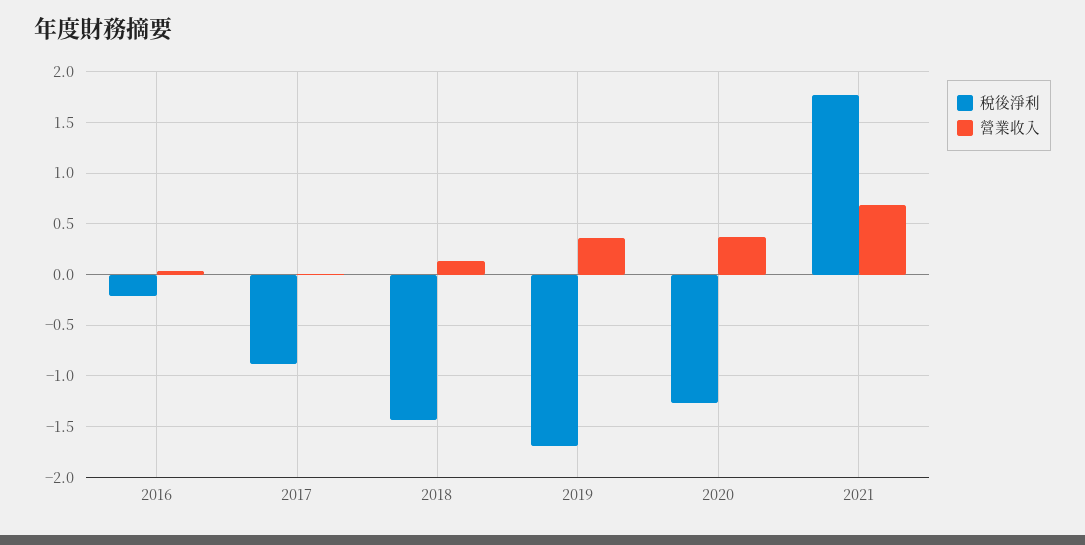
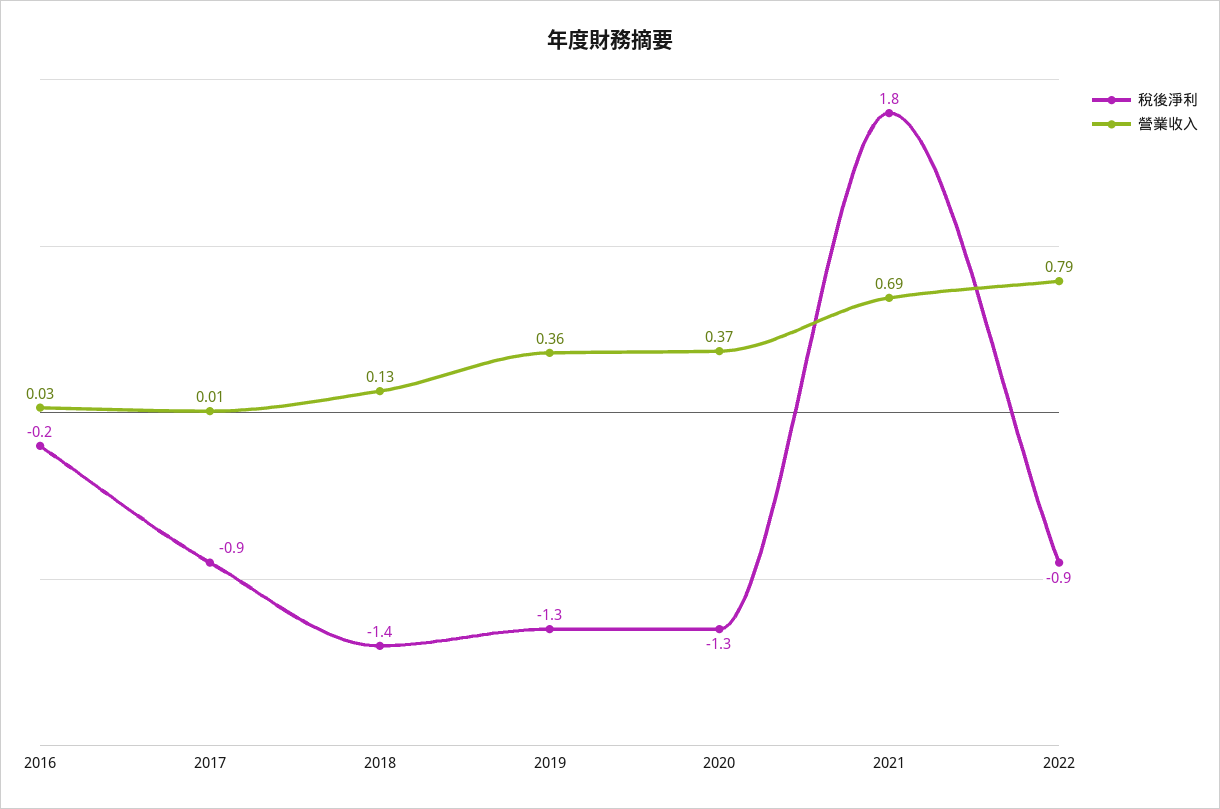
稅後淨利, 2019: -1.7 -> -1.3
稅後淨利, 2022: none -> -0.9
營業收入, 2022: none -> 0.79

